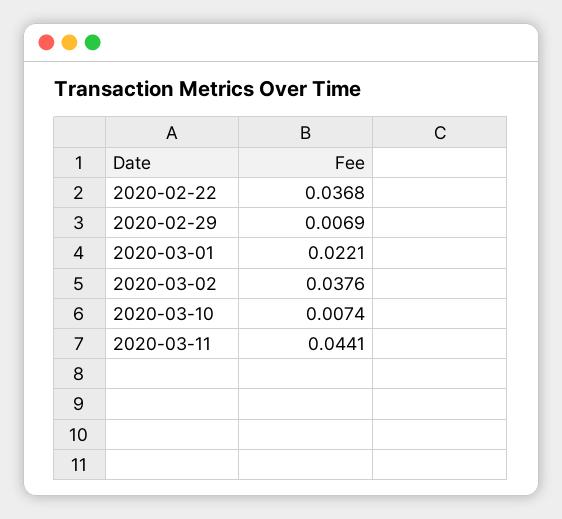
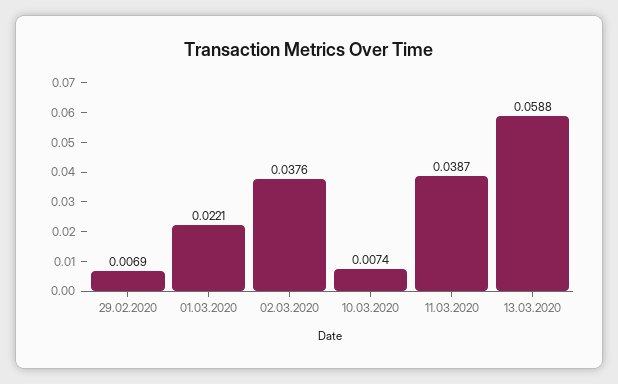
2020-02-22: 0.0368 -> none
2020-03-11: 0.0441 -> 0.0387
13.03.2020: none -> 0.0588

